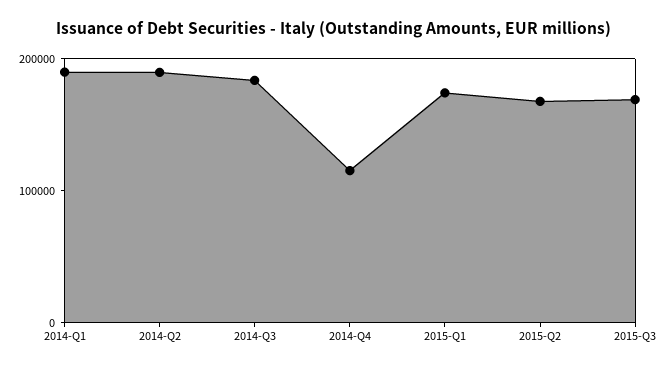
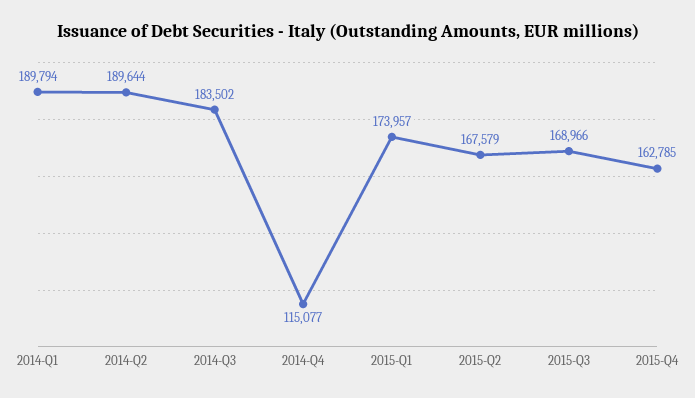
2015-Q4: none -> 162785

